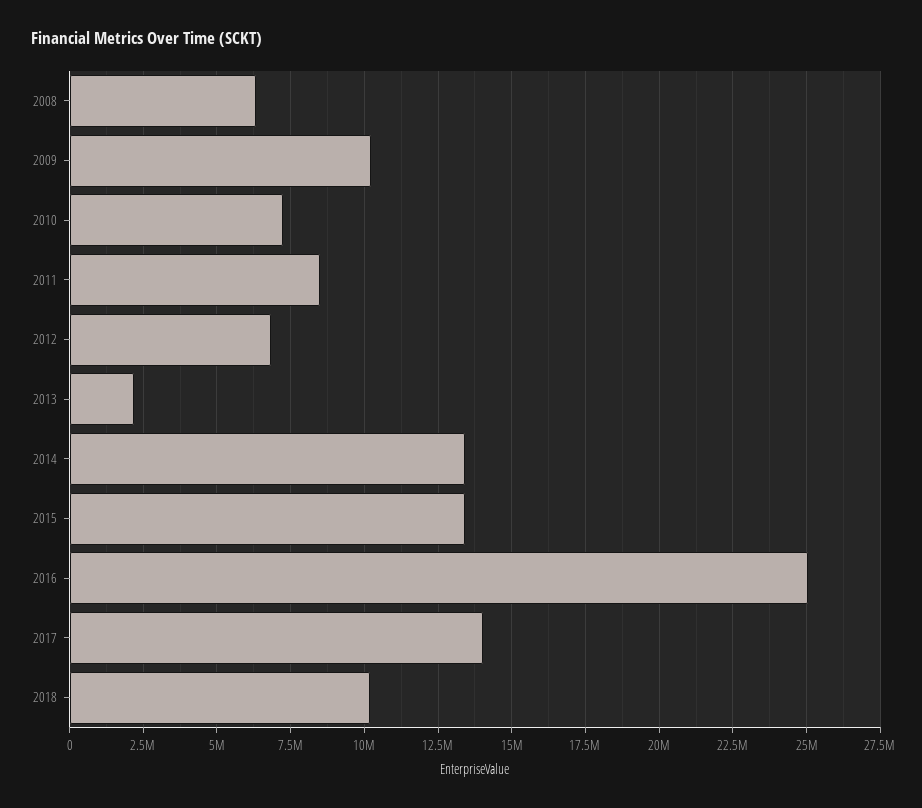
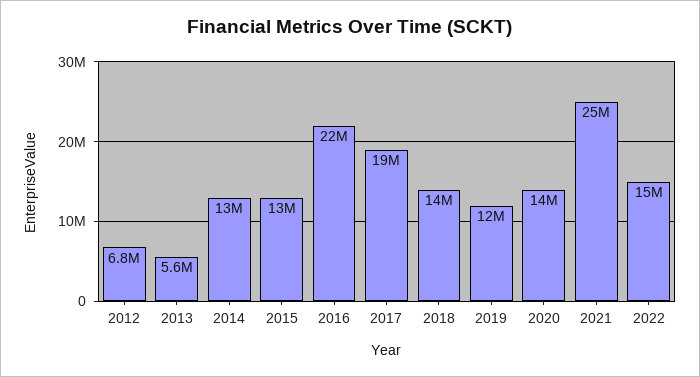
2008: 6250000 -> none
2009: 10250000 -> none
2010: 7250000 -> none
2011: 8500000 -> none
2013: 2250000 -> 5600000
2016: 25000000 -> 22000000
2017: 14000000 -> 19000000
2018: 10250000 -> 14000000
2019: none -> 12000000
2020: none -> 14000000
2021: none -> 25000000
2022: none -> 15000000

